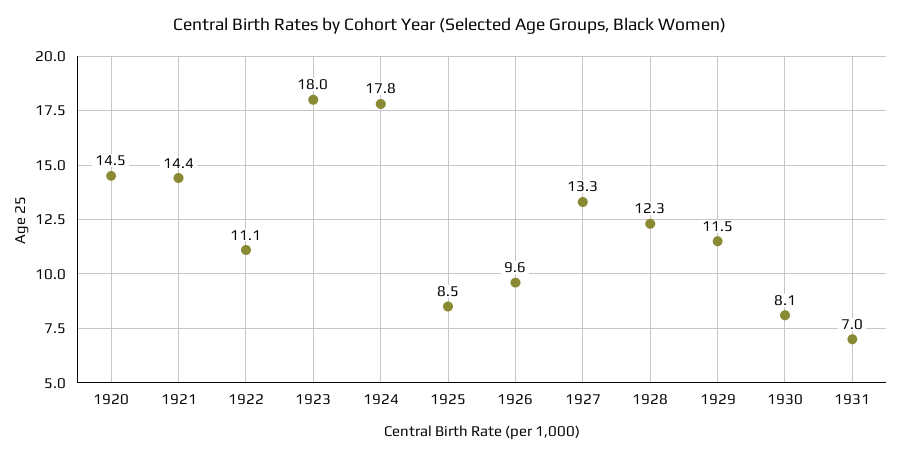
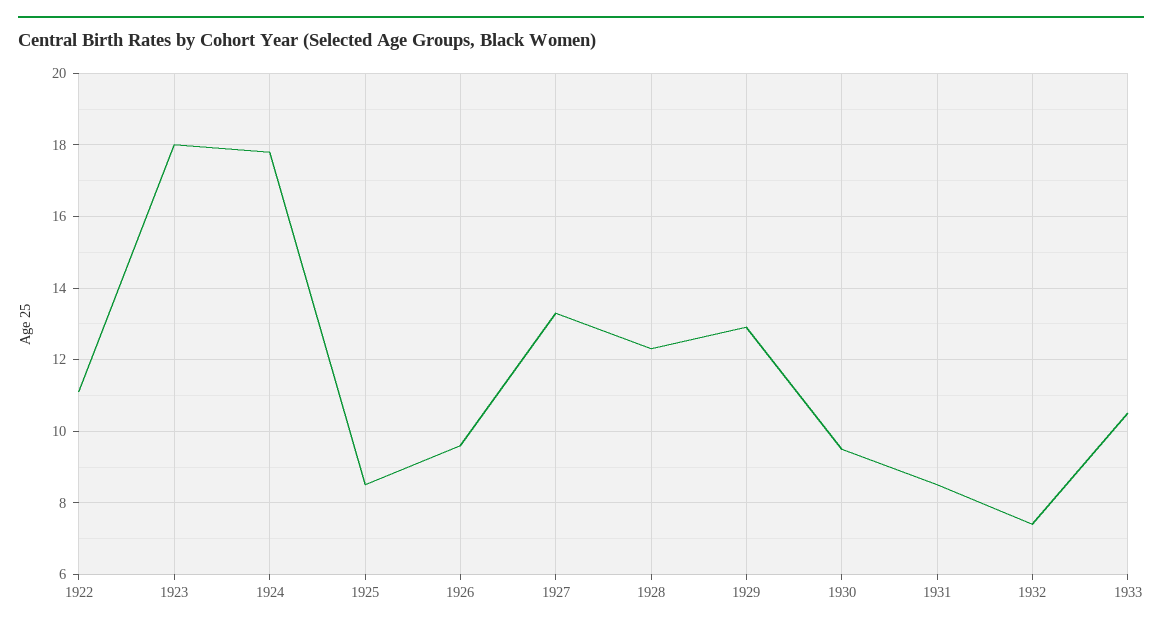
1920: 14.5 -> none
1921: 14.4 -> none
1929: 11.5 -> 13
1930: 8.1 -> 9.5
1931: 7 -> 8.5
1932: none -> 7.5
1933: none -> 10.5

